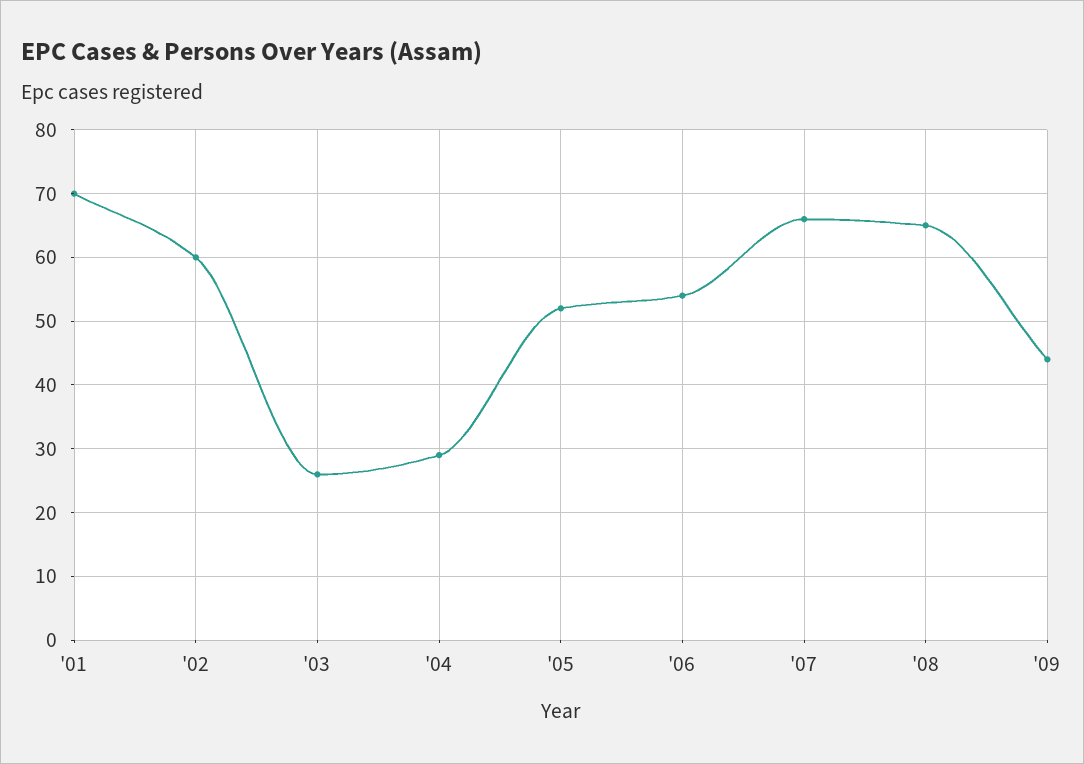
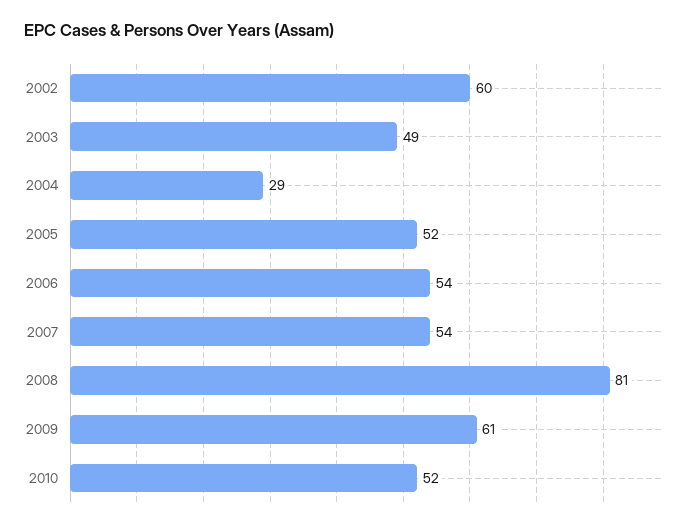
'01: 70 -> none
'03: 26 -> 49
'07: 66 -> 54
'08: 65 -> 81
'09: 44 -> 61
2010: none -> 52

